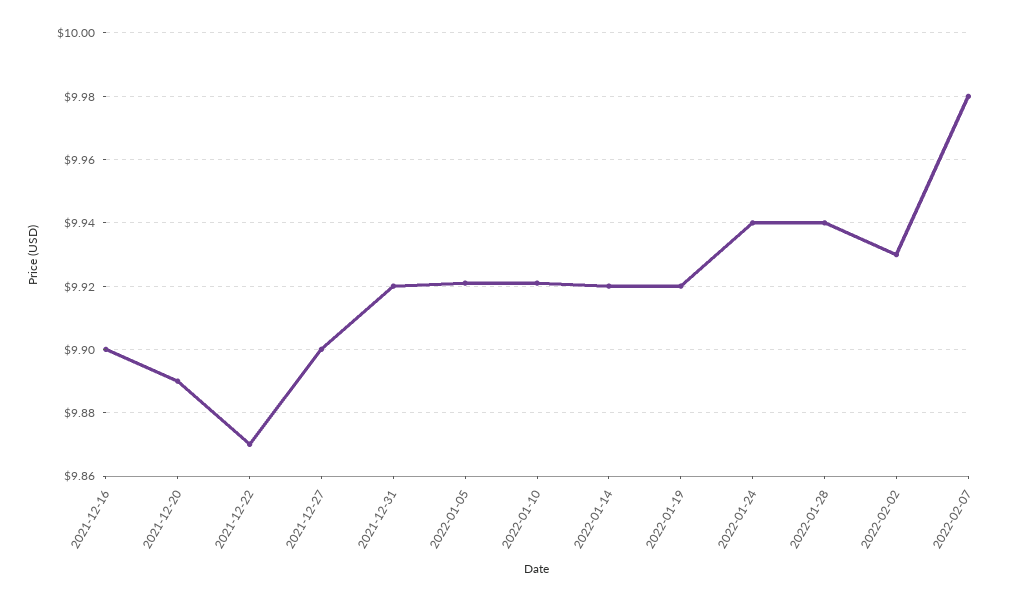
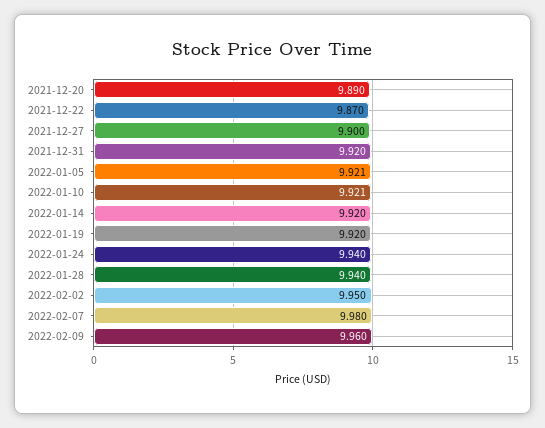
2021-12-16: 9.9 -> none
2022-02-02: 9.93 -> 9.95
2022-02-09: none -> 9.96

